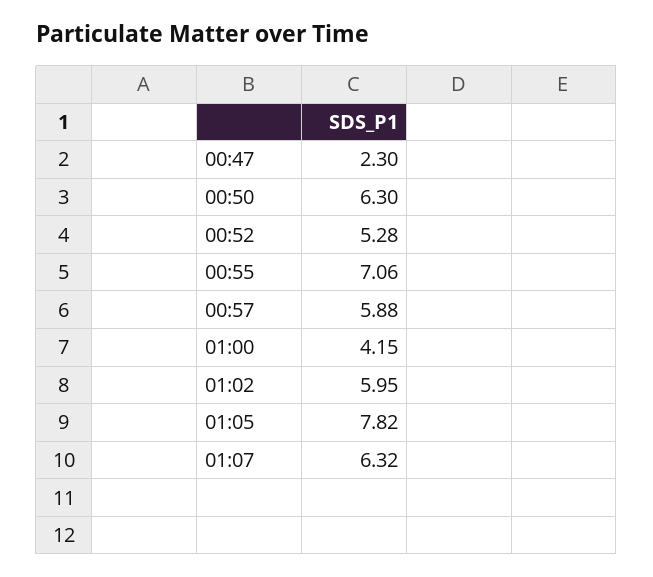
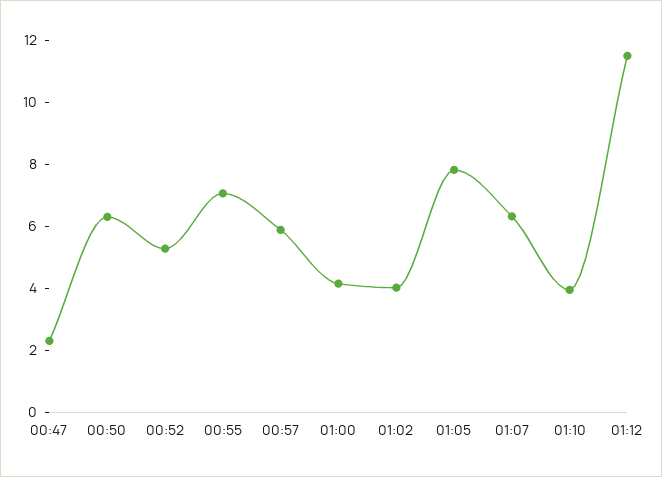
01:02: 5.95 -> 4
01:10: none -> 4
01:12: none -> 11.5

